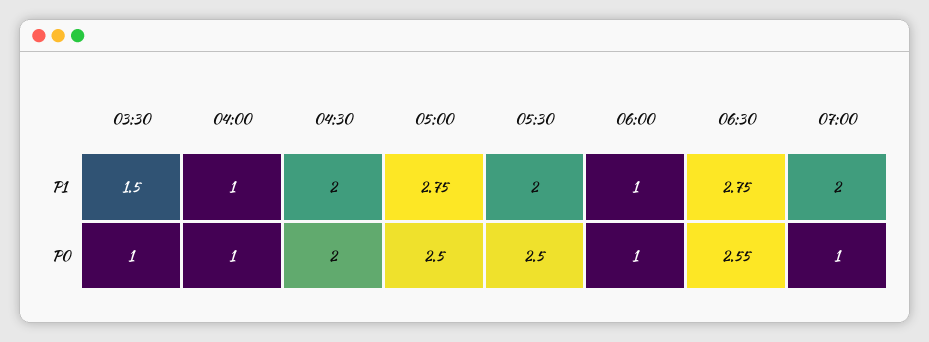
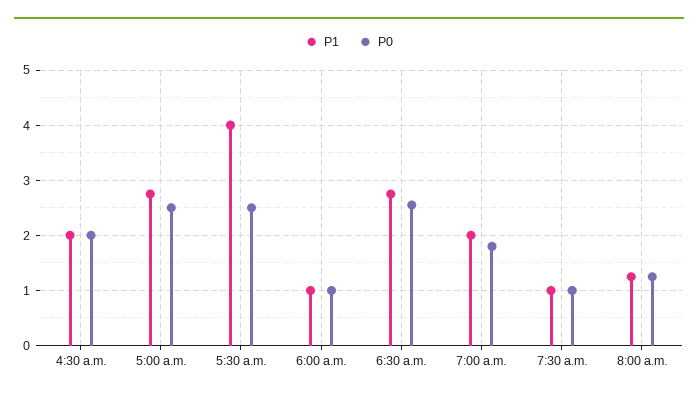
P1, 03:30: 1.5 -> none
P1, 04:00: 1 -> none
P1, 05:30: 2 -> 4
P0, 03:30: 1 -> none
P0, 04:00: 1 -> none
P0, 07:00: 1 -> 1.8
P1, 7:30 a.m.: none -> 1
P0, 7:30 a.m.: none -> 1
P1, 8:00 a.m.: none -> 1.2
P0, 8:00 a.m.: none -> 1.2

